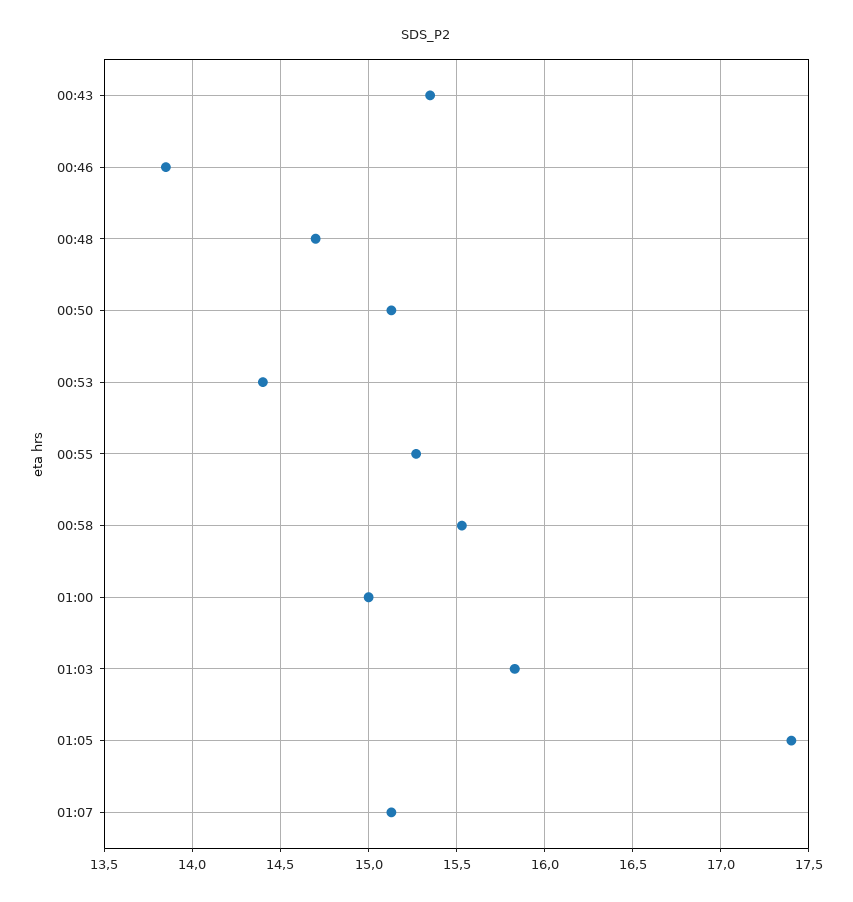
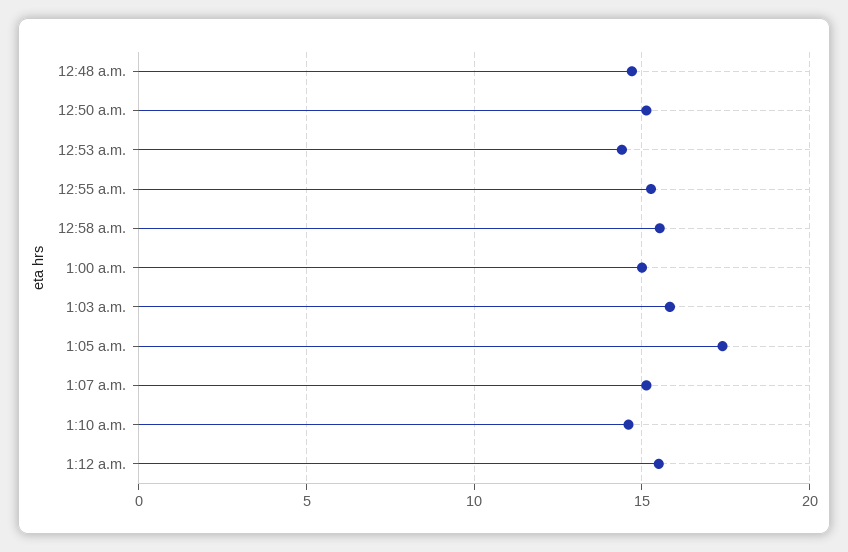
00:43: 15.35 -> none
00:46: 13.85 -> none
1:10 a.m.: none -> 14.5
1:12 a.m.: none -> 15.5

